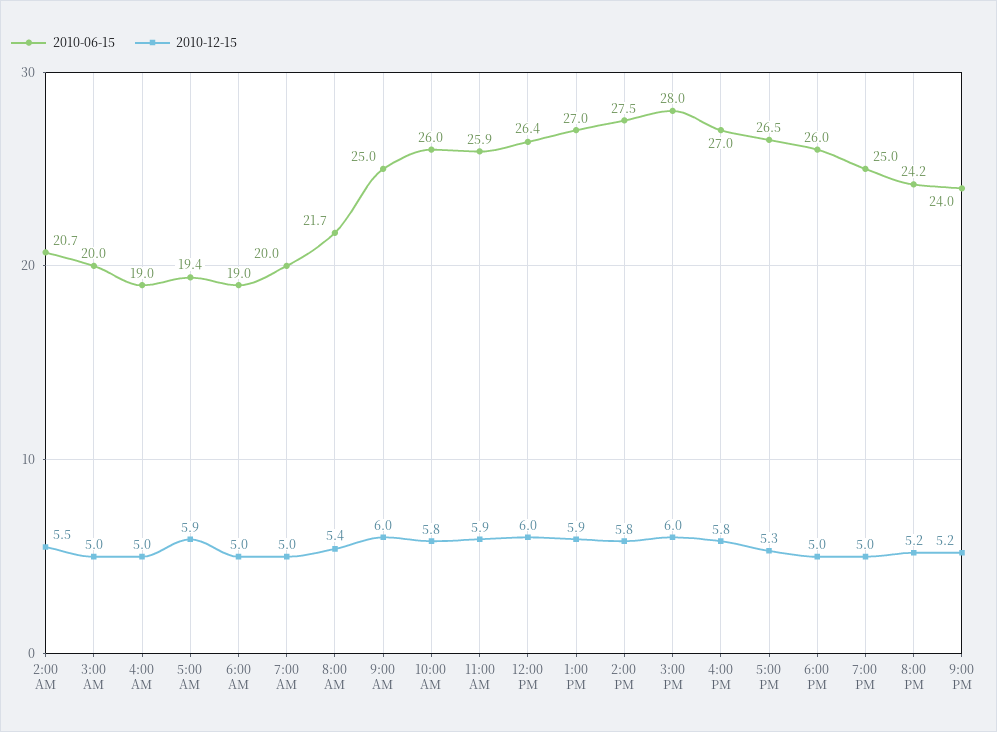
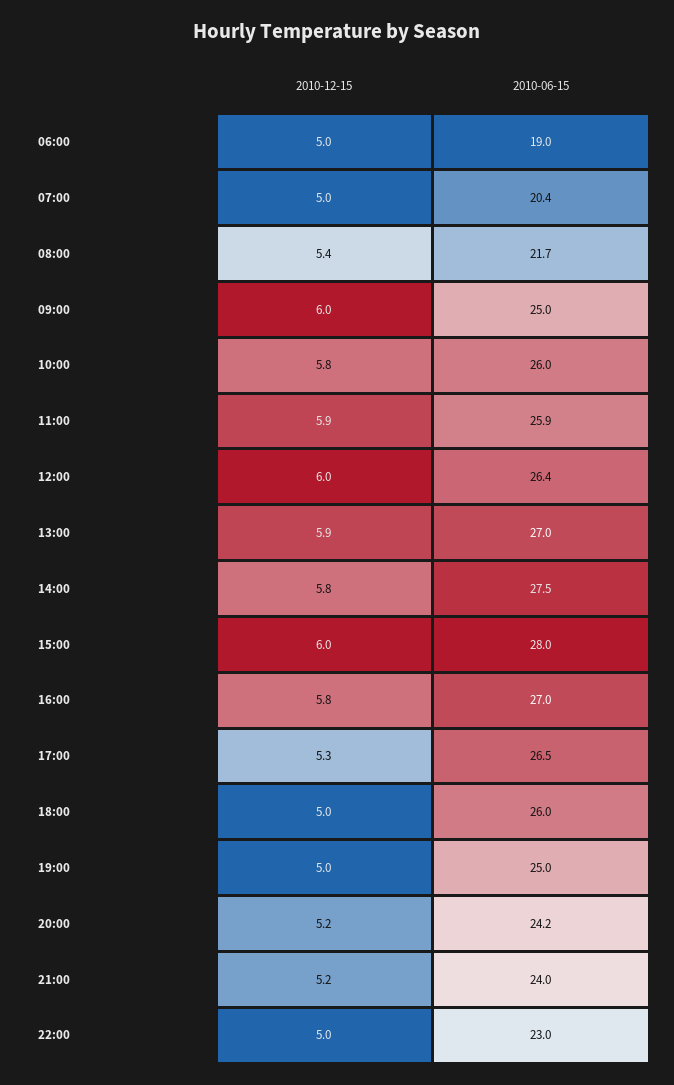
2010-06-15, 2:00 AM: 20.7 -> none
2010-12-15, 2:00 AM: 5.5 -> none
2010-06-15, 3:00 AM: 20 -> none
2010-12-15, 3:00 AM: 5 -> none
2010-06-15, 4:00 AM: 19 -> none
2010-12-15, 4:00 AM: 5 -> none
2010-06-15, 5:00 AM: 19.4 -> none
2010-12-15, 5:00 AM: 5.9 -> none
2010-06-15, 7:00 AM: 20 -> 20.4
2010-12-15, 22:00: none -> 5
2010-06-15, 22:00: none -> 23

